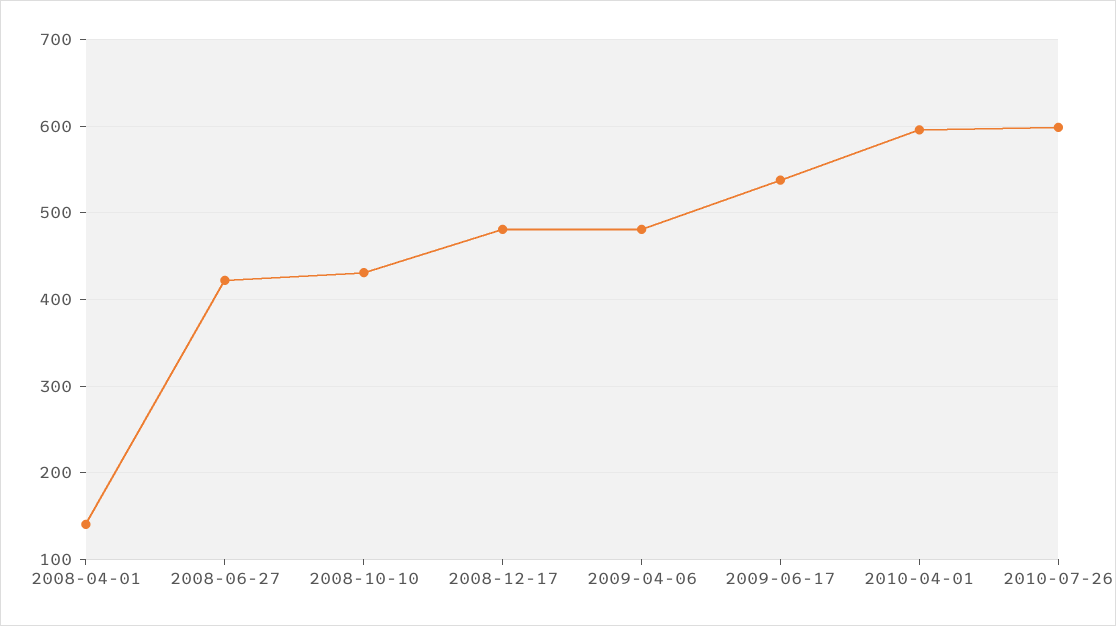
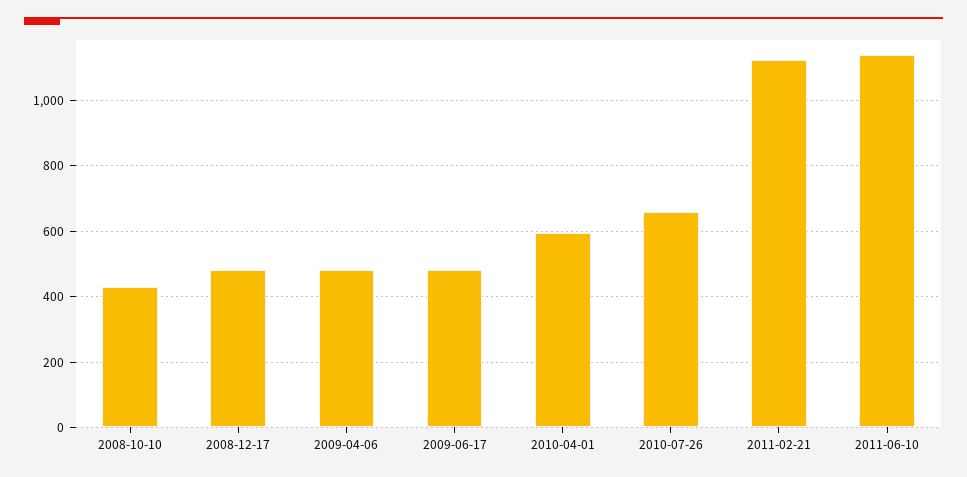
2008-04-01: 140 -> none
2008-06-27: 420 -> none
2009-06-17: 540 -> 480
2010-07-26: 600 -> 660
2011-02-21: none -> 1120
2011-06-10: none -> 1140

